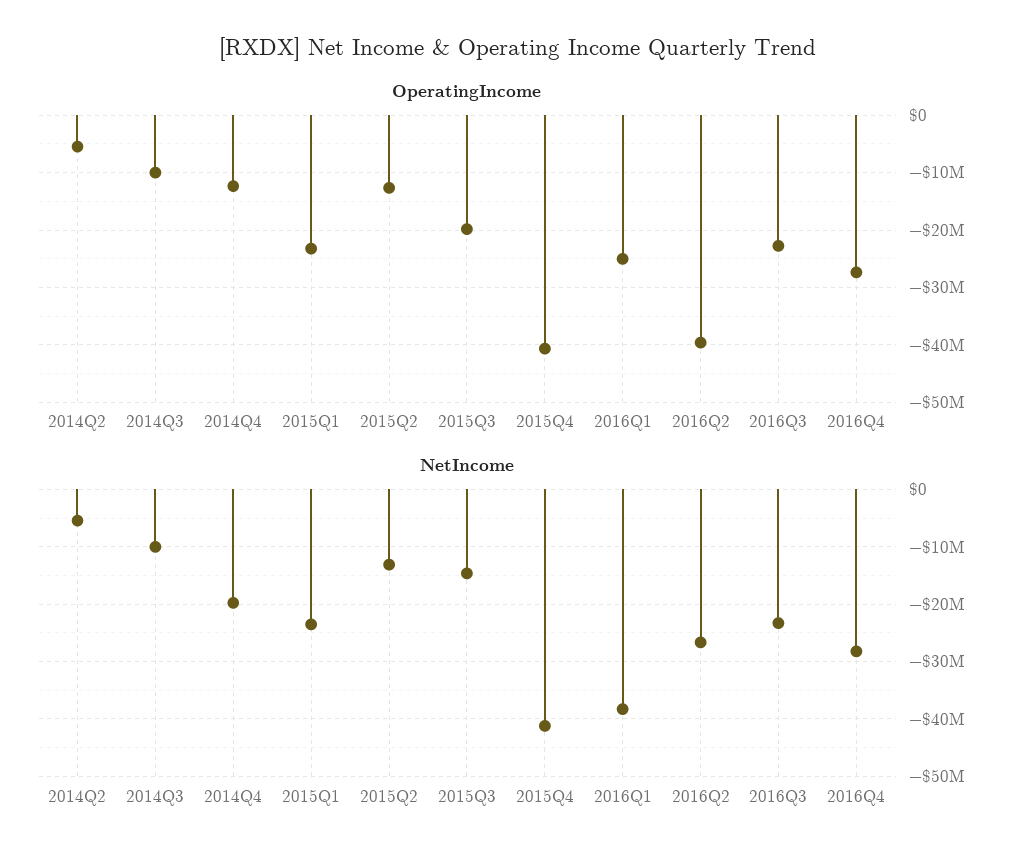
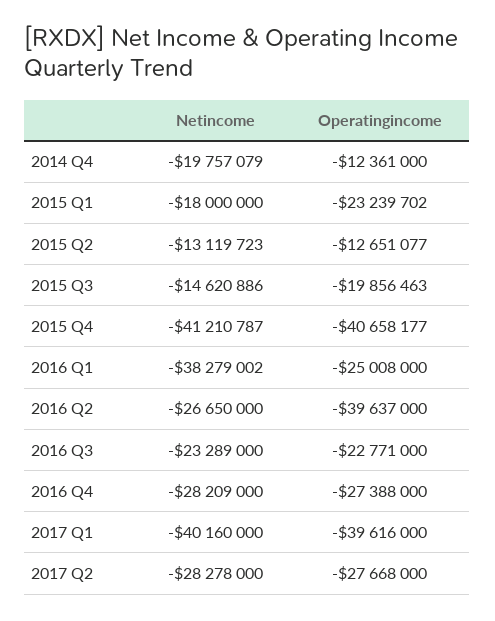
OperatingIncome, 2014Q2: -6000000 -> none
OperatingIncome, 2014Q3: -10000000 -> none
NetIncome, 2014Q2: -6000000 -> none
NetIncome, 2014Q3: -10000000 -> none
NetIncome, 2015Q1: -24000000 -> -18000000
NetIncome, 2017 Q1: none -> -40160000
OperatingIncome, 2017 Q1: none -> -39616000
NetIncome, 2017 Q2: none -> -28278000
OperatingIncome, 2017 Q2: none -> -27668000

